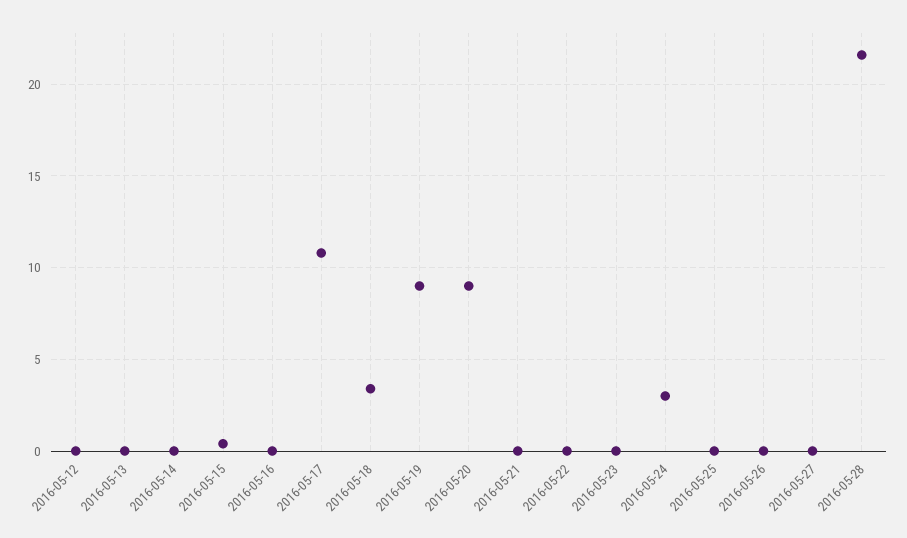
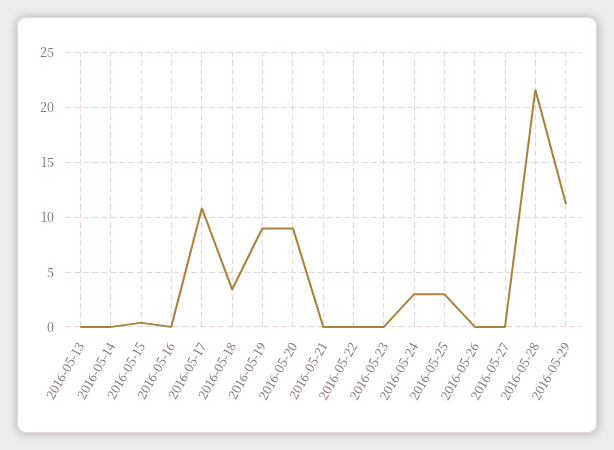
2016-05-12: 0 -> none
2016-05-25: 0 -> 3
2016-05-29: none -> 11

